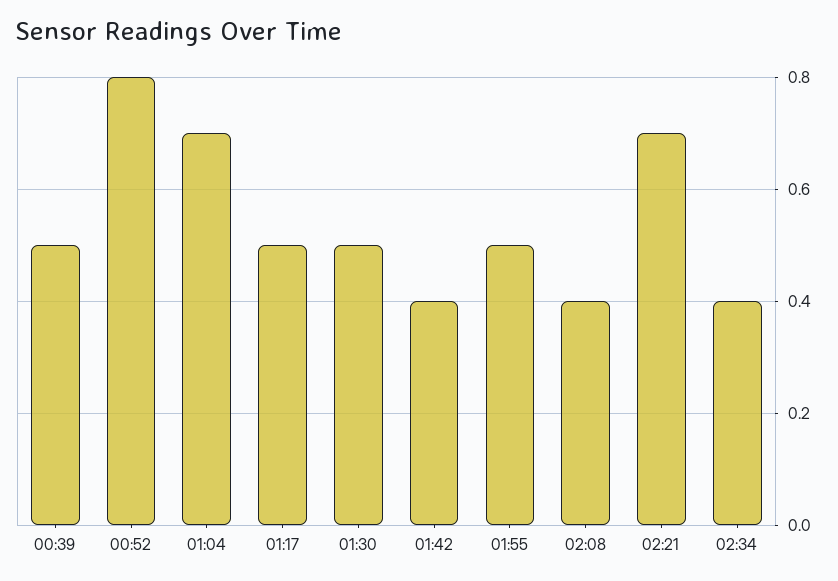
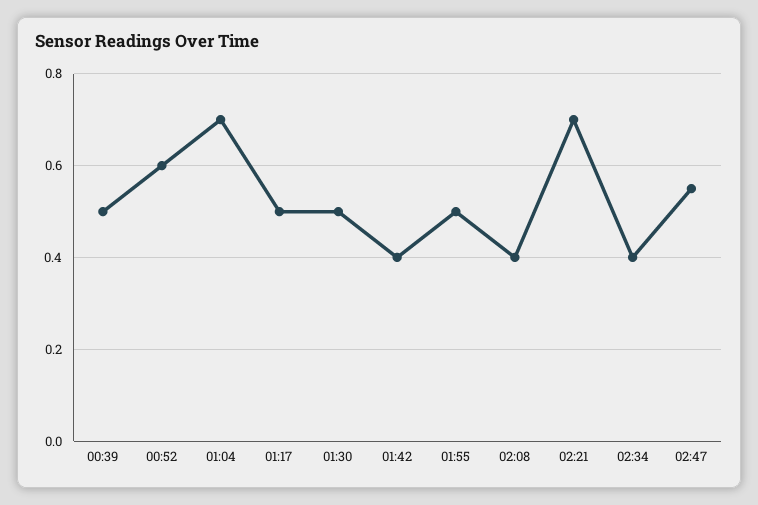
00:52: 0.8 -> 0.6
02:47: none -> 0.55

